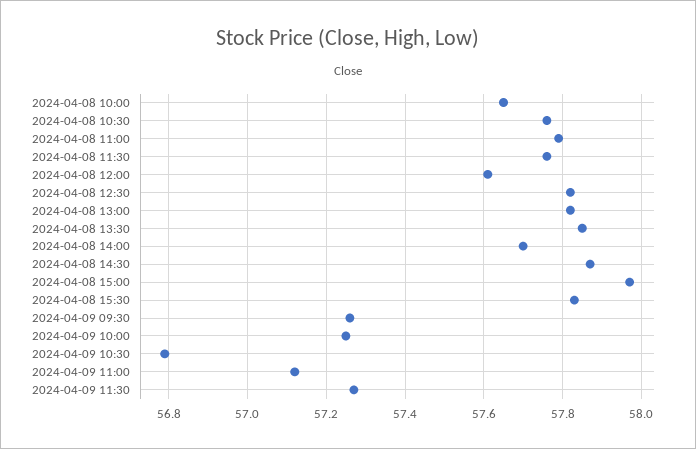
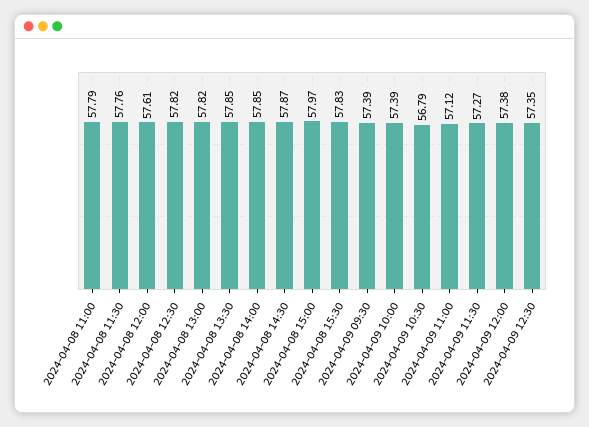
2024-04-08 10:00: 57.65 -> none
2024-04-08 10:30: 57.75 -> none
2024-04-08 14:00: 57.7 -> 57.85
2024-04-09 09:30: 57.25 -> 57.39
2024-04-09 10:00: 57.25 -> 57.39
2024-04-09 12:00: none -> 57.38
2024-04-09 12:30: none -> 57.35

